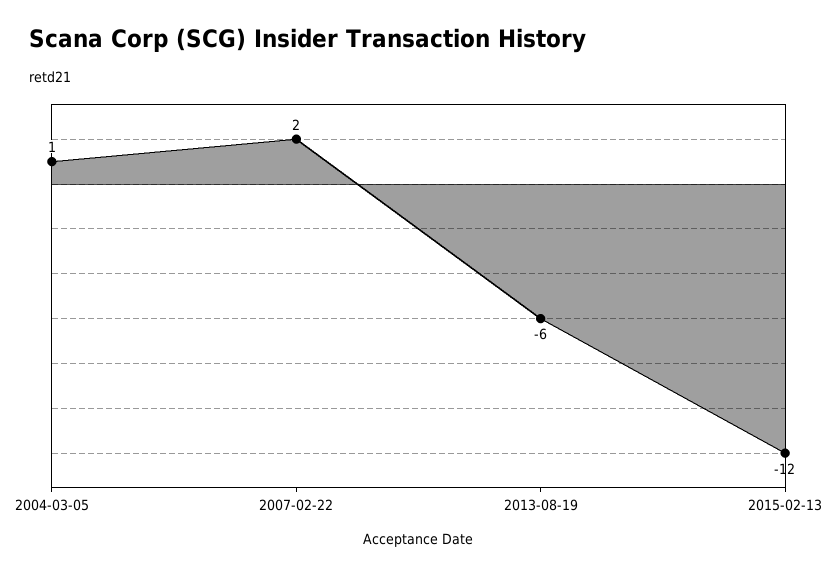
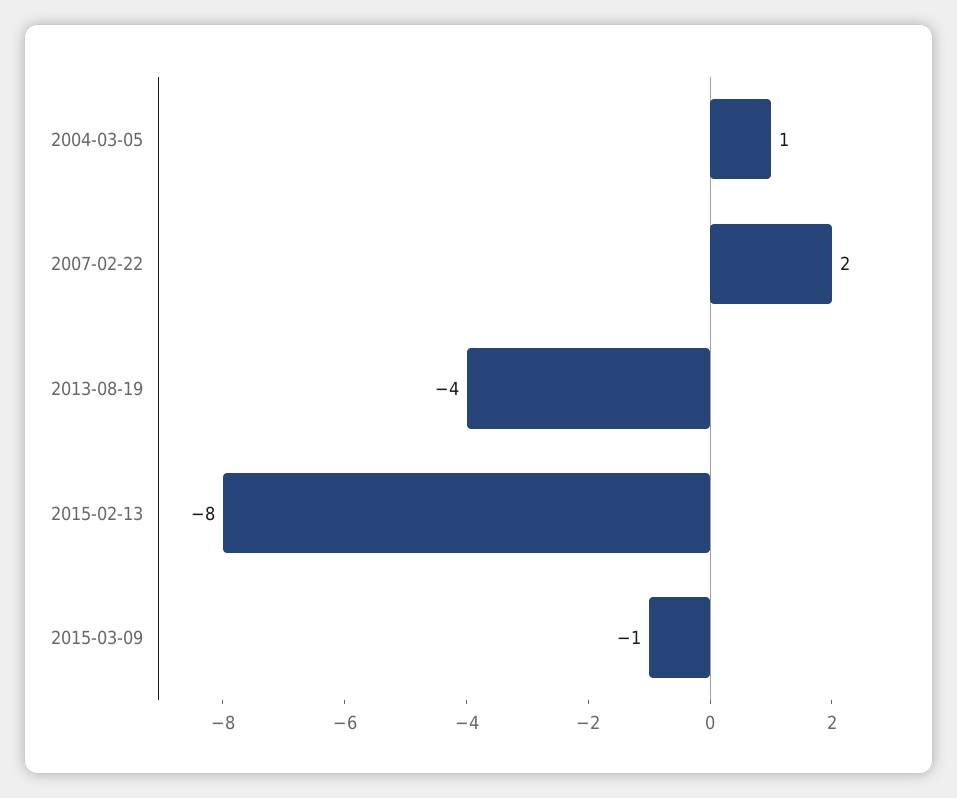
2013-08-19: -6 -> -4
2015-02-13: -12 -> -8
2015-03-09: none -> -1

